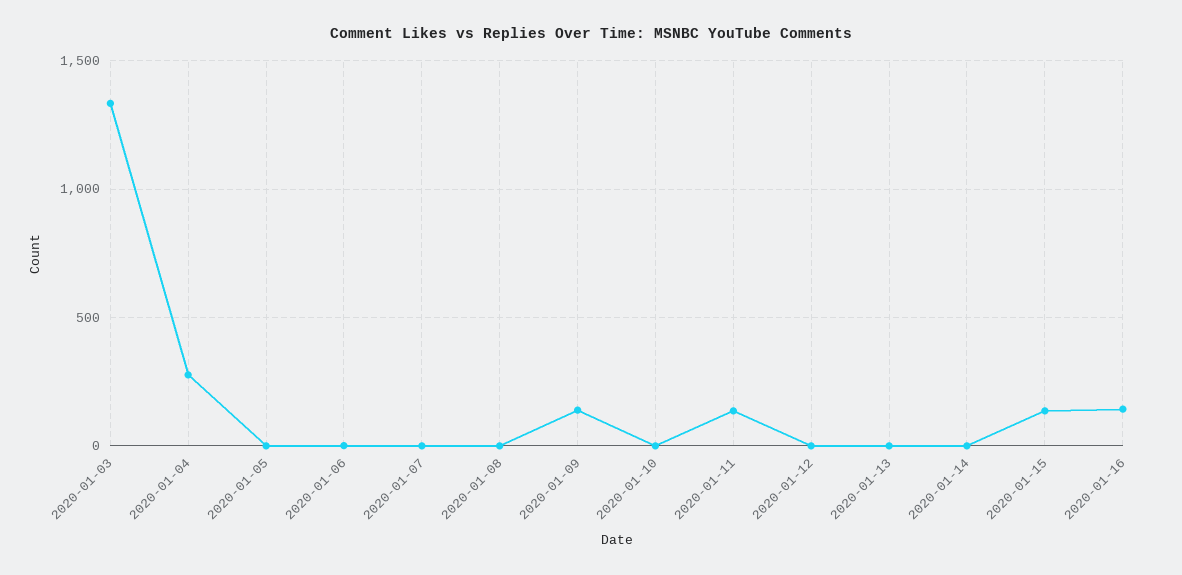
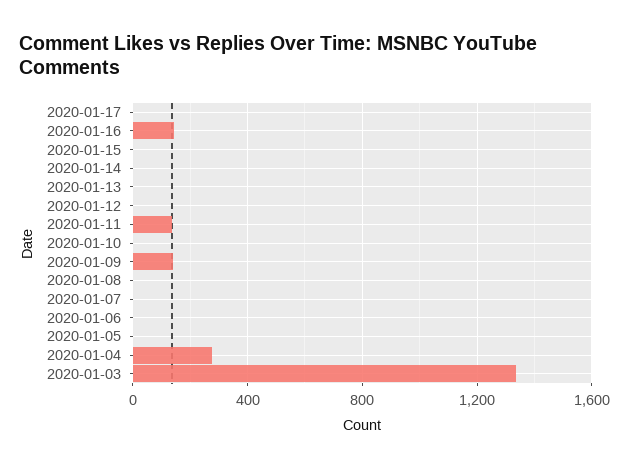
2020-01-15: 150 -> 0
2020-01-17: none -> 0

